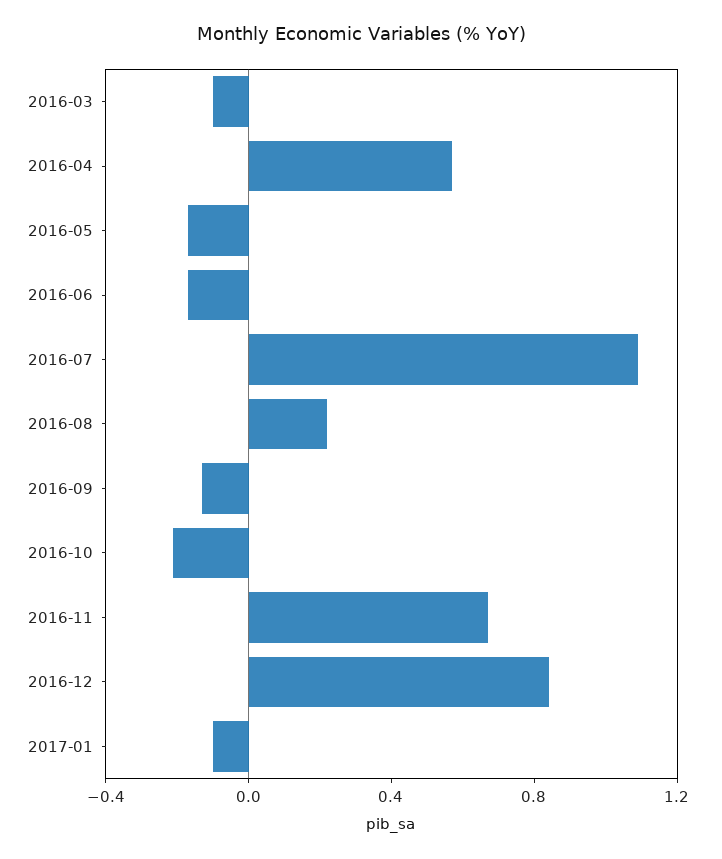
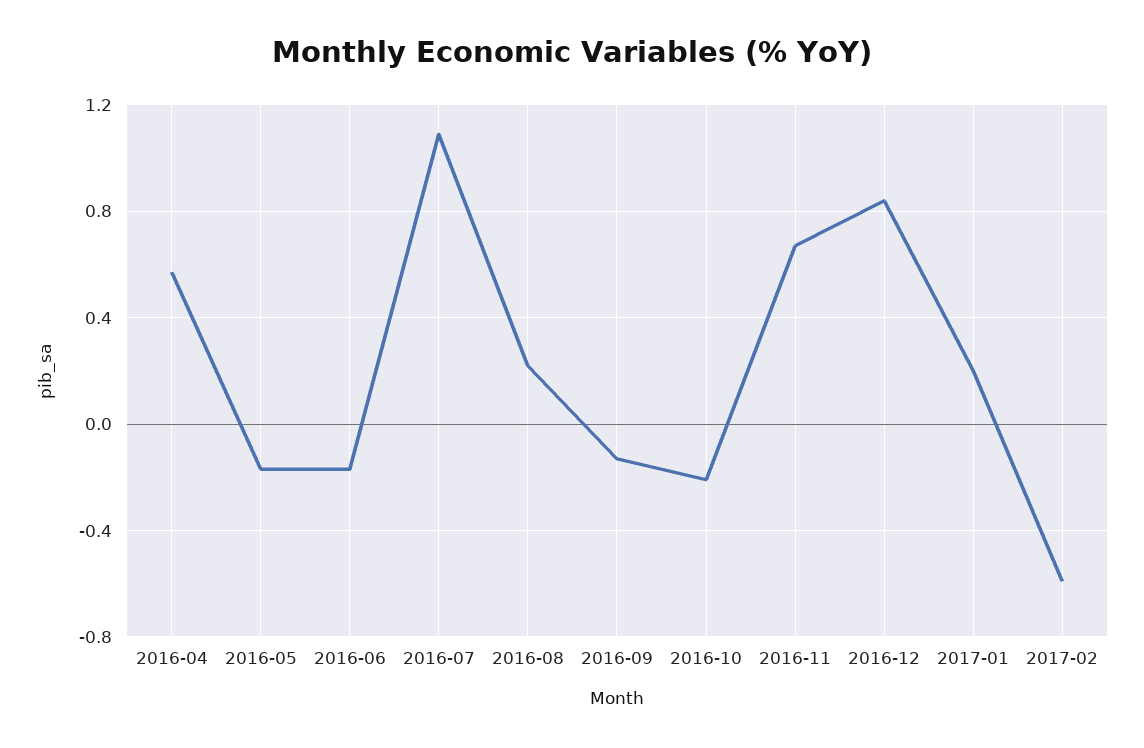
2016-03: -0.1 -> none
2017-01: -0.1 -> 0.2
2017-02: none -> -0.6

